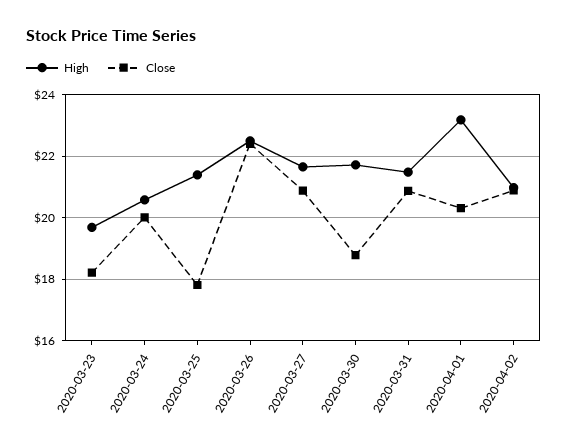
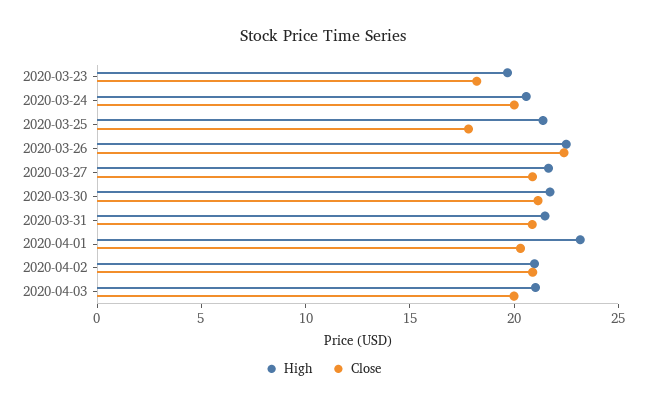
Close, 2020-03-30: 18.8 -> 21
High, 2020-04-03: none -> 21
Close, 2020-04-03: none -> 20

